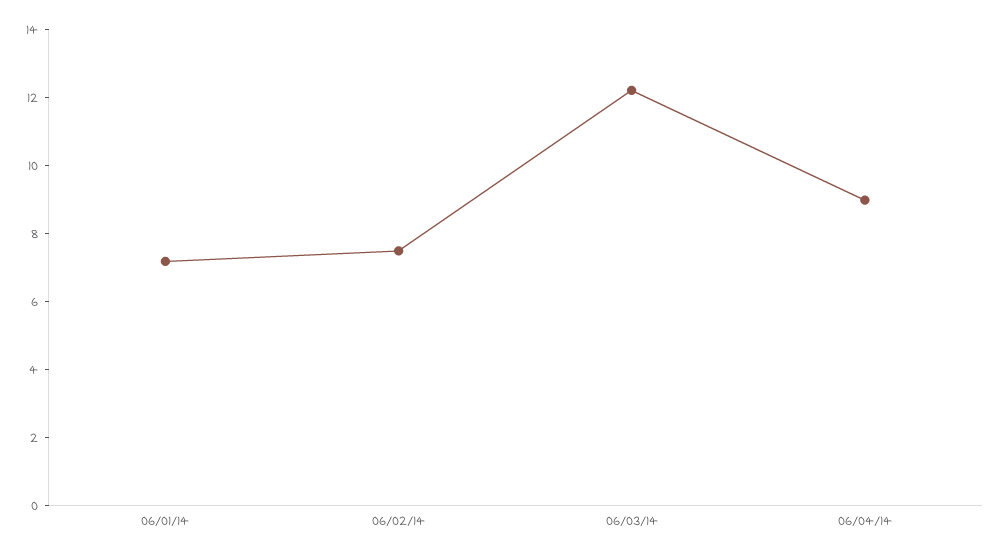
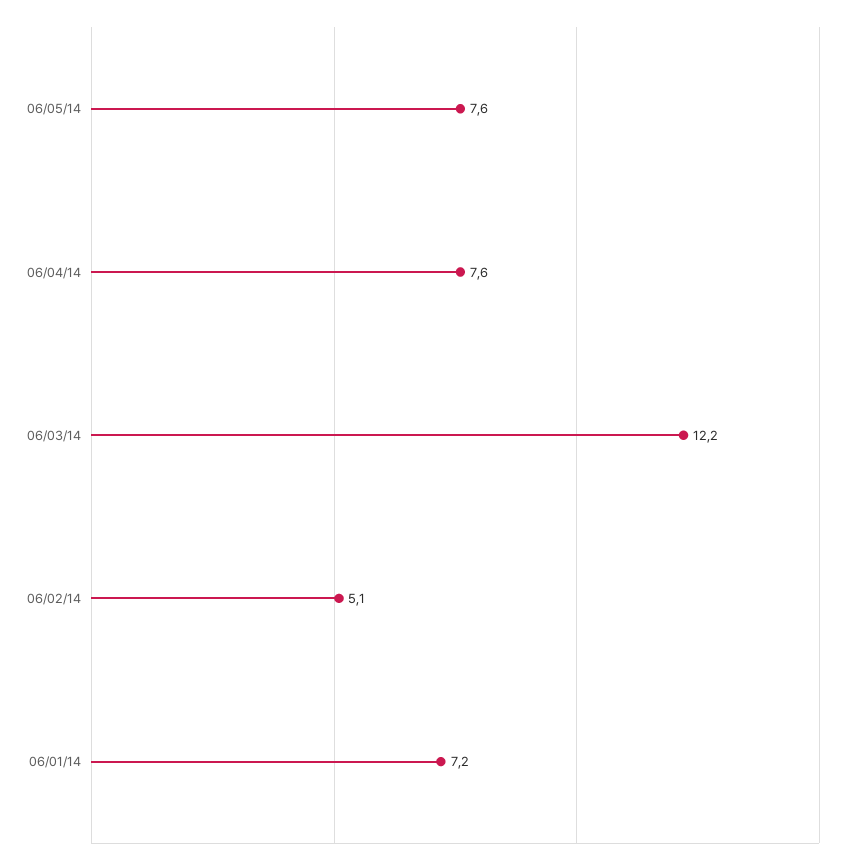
06/02/14: 7.5 -> 5.1
06/04/14: 9 -> 7.6
06/05/14: none -> 7.6

